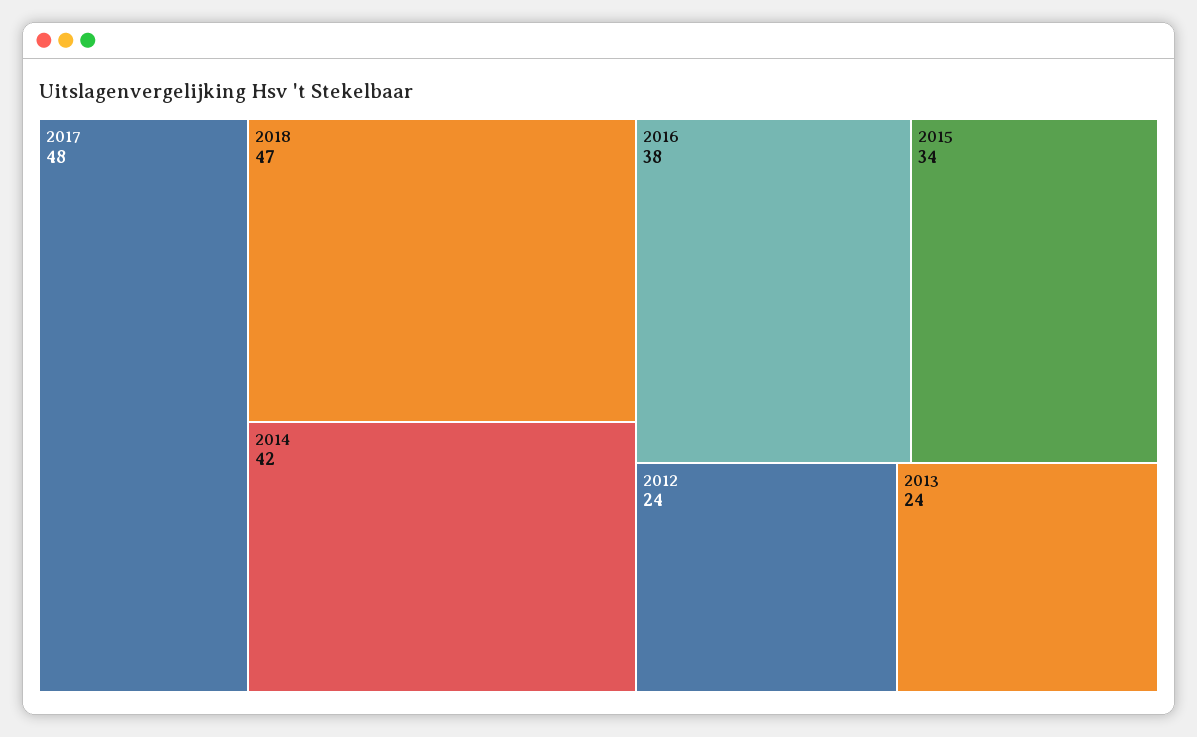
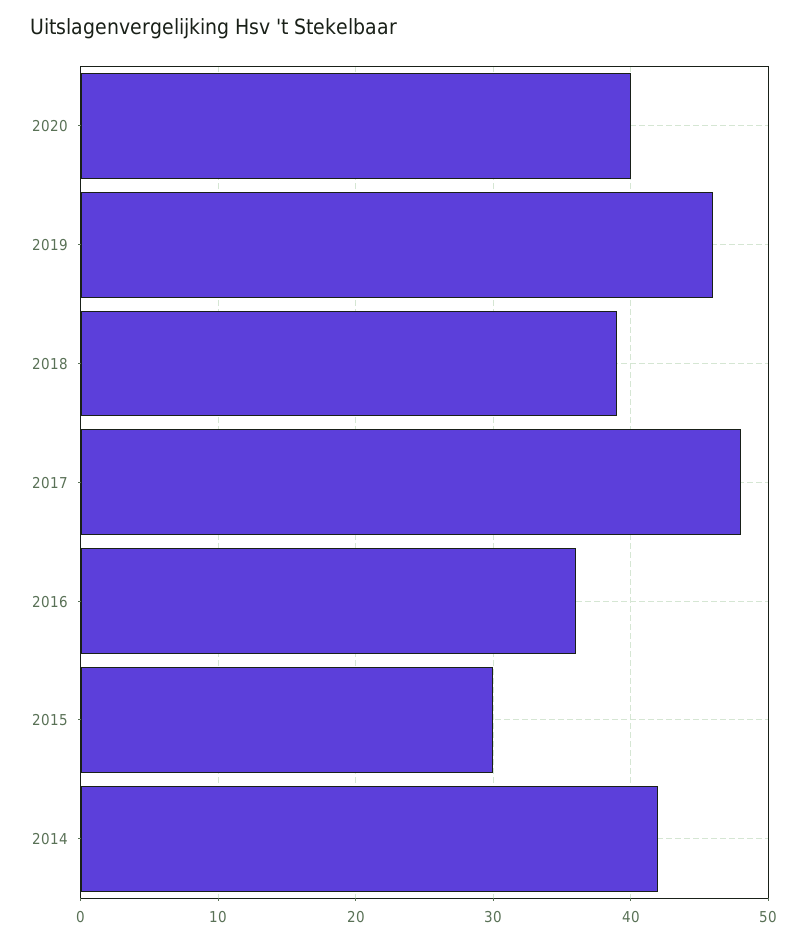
2018: 47 -> 39
2016: 38 -> 36
2015: 34 -> 30
2012: 24 -> none
2013: 24 -> none
2020: none -> 40
2019: none -> 46

